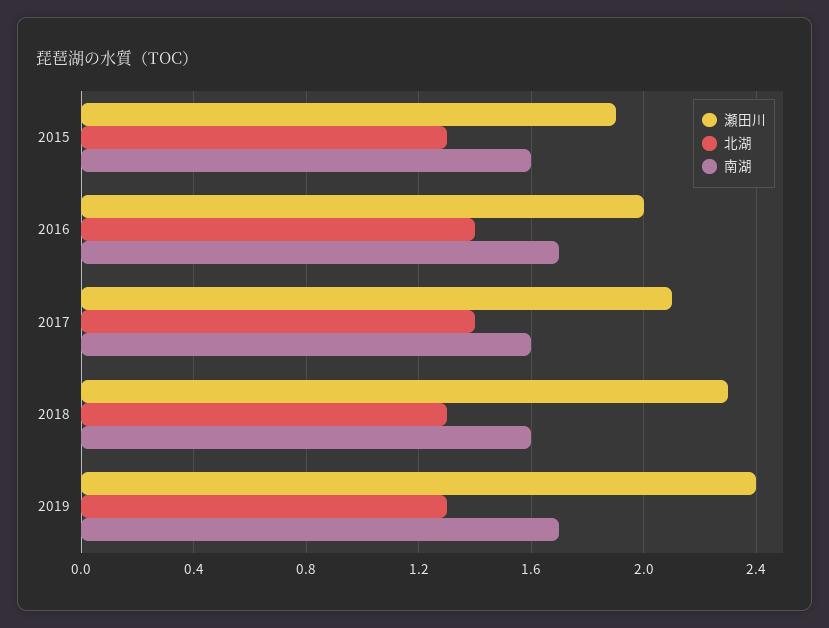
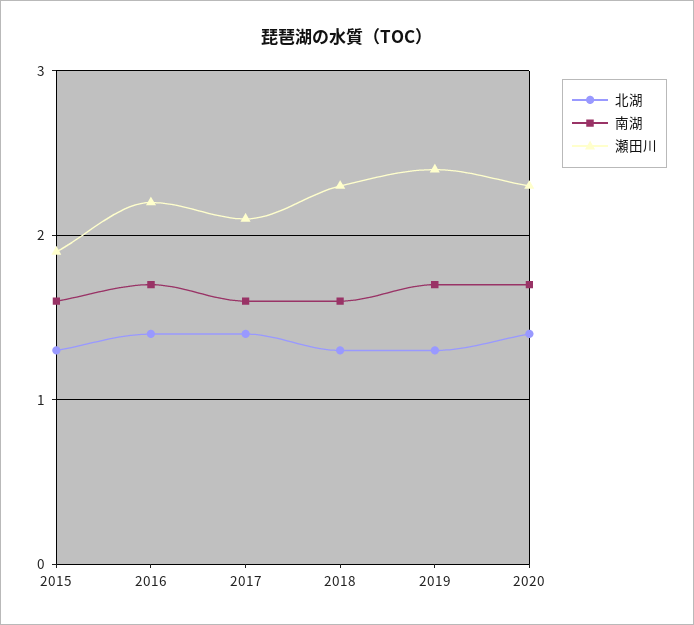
瀬田川, 2016: 2 -> 2.2
北湖, 2020: none -> 1.4
南湖, 2020: none -> 1.7
瀬田川, 2020: none -> 2.3

